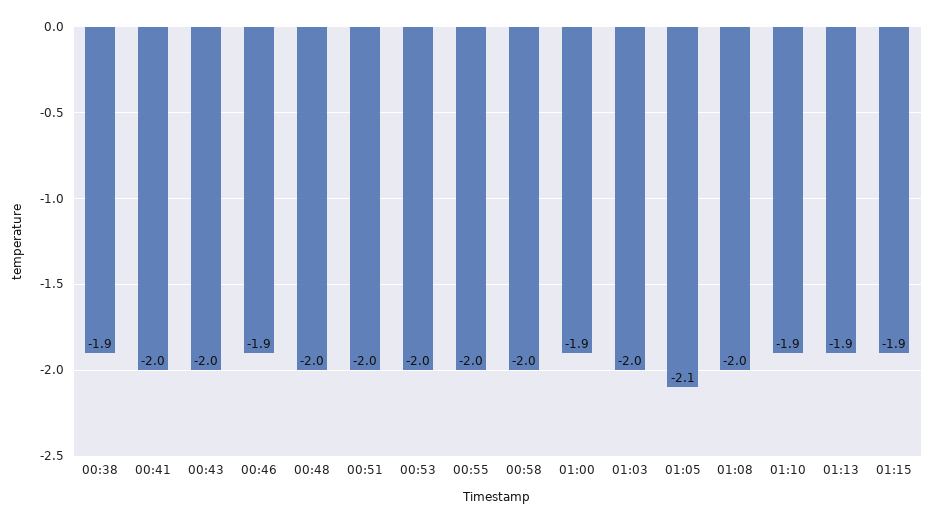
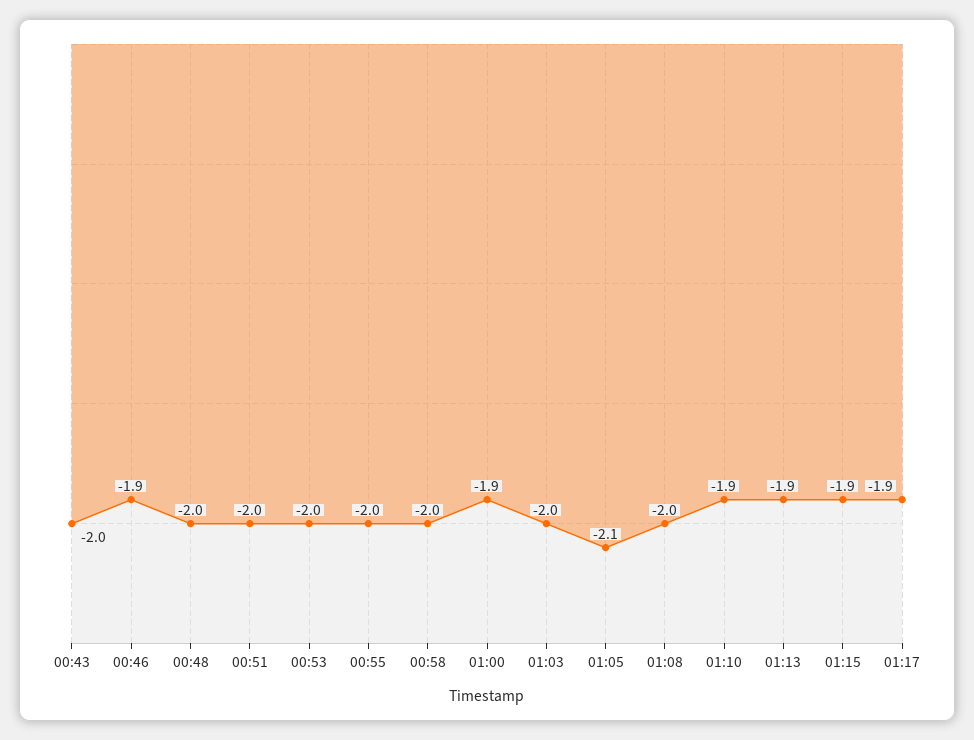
00:38: -1.9 -> none
00:41: -2 -> none
01:17: none -> -1.9

